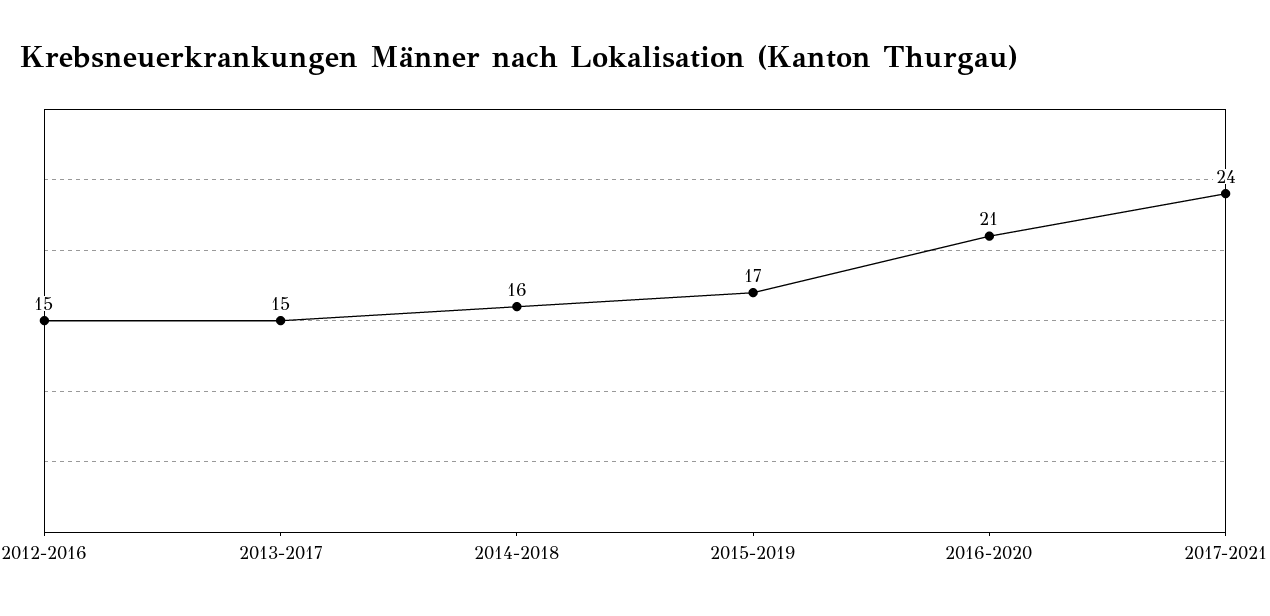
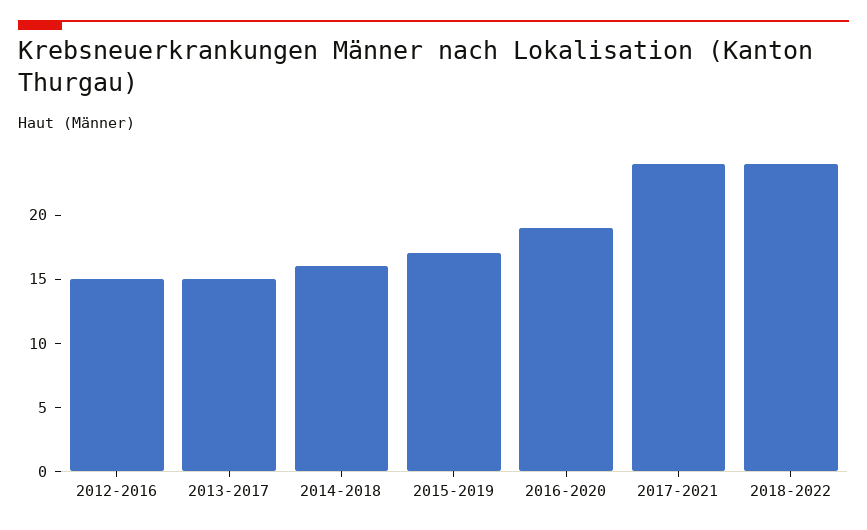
2016-2020: 21 -> 19
2018-2022: none -> 24

